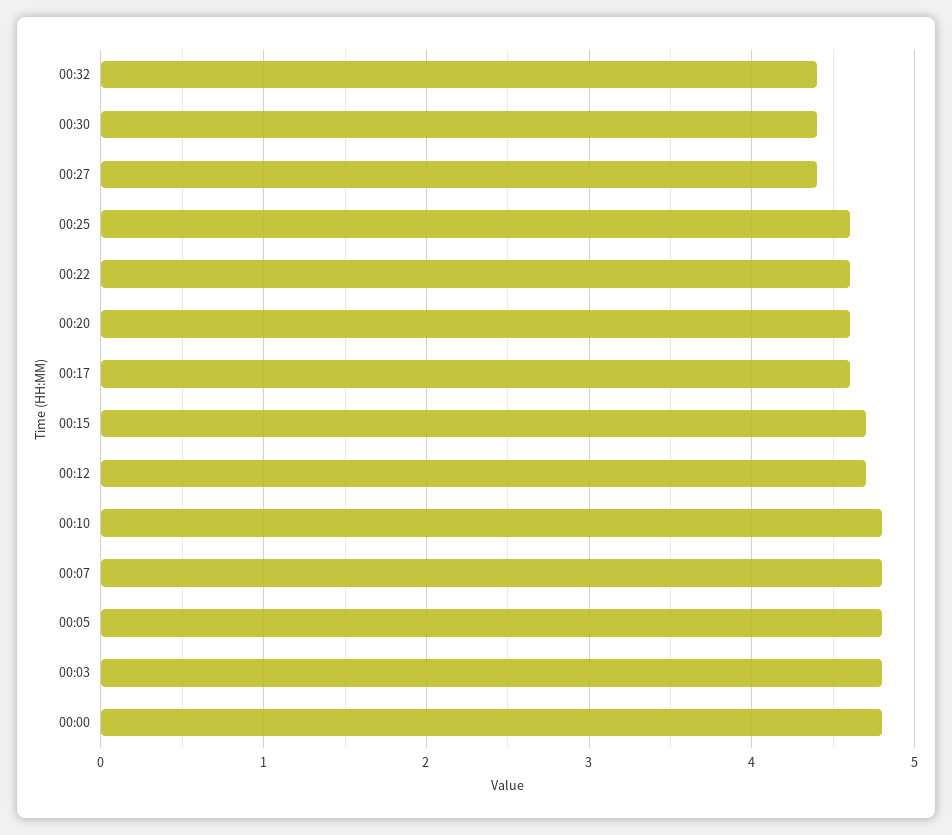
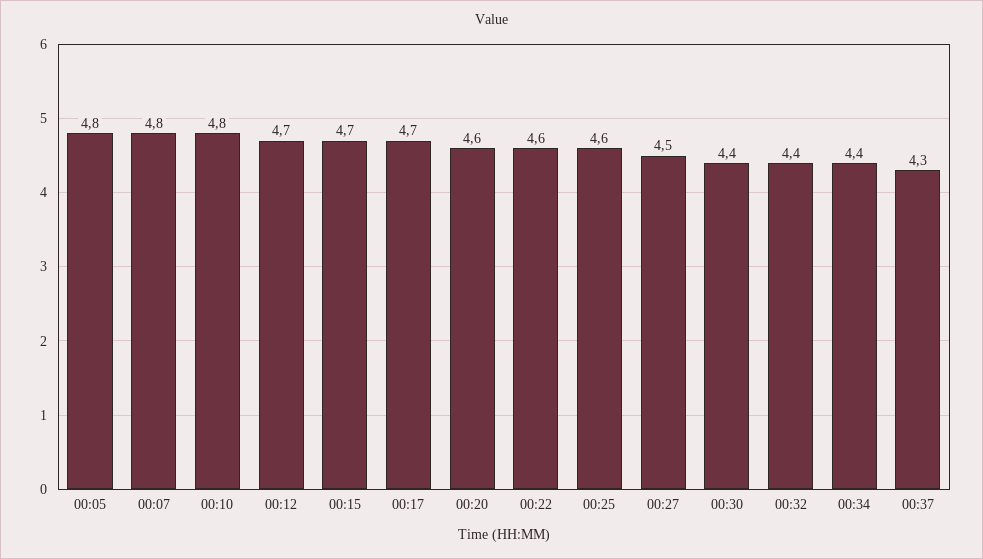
00:27: 4.4 -> 4.5
00:17: 4.6 -> 4.7
00:03: 4.8 -> none
00:00: 4.8 -> none
00:34: none -> 4.4
00:37: none -> 4.3

